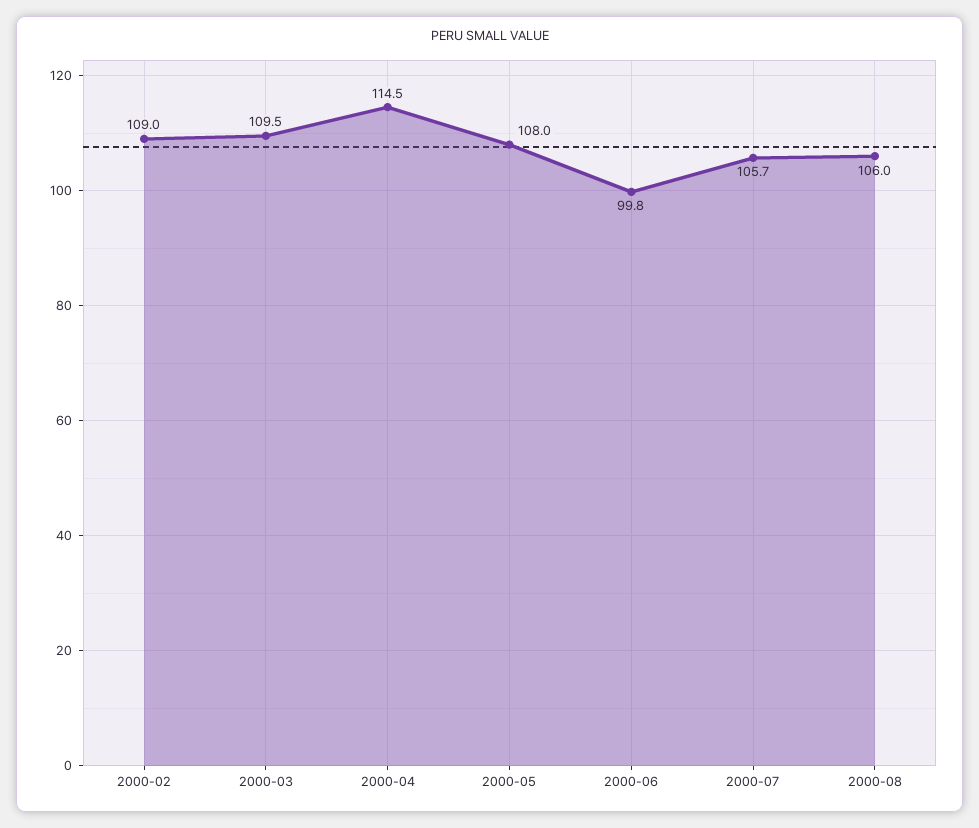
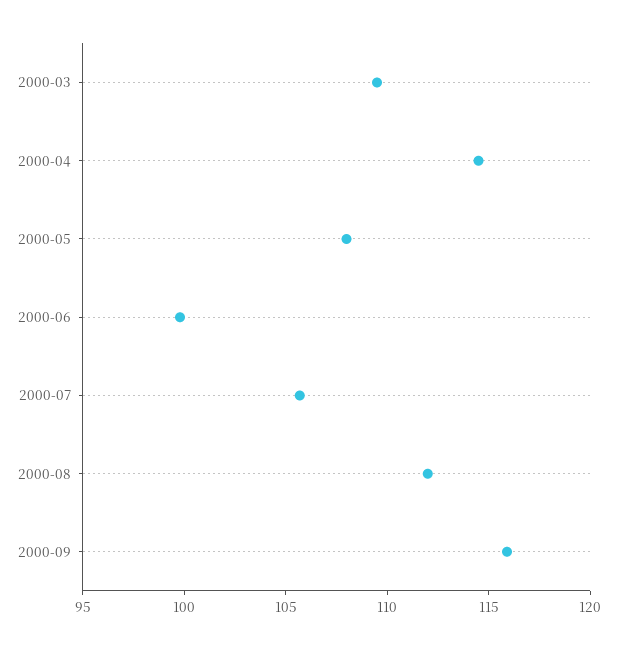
2000-02: 109 -> none
2000-08: 106 -> 112
2000-09: none -> 116

